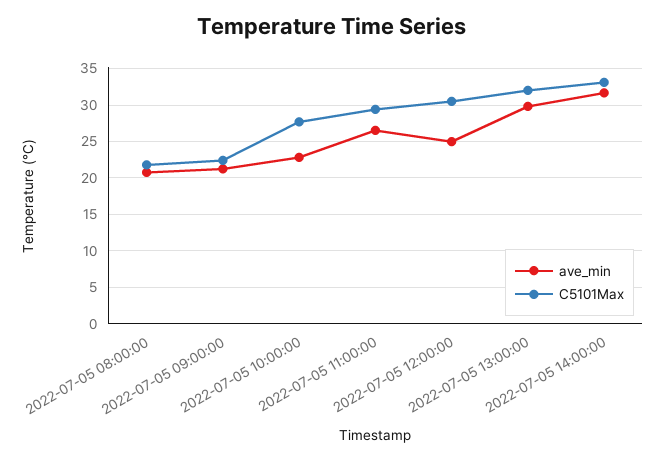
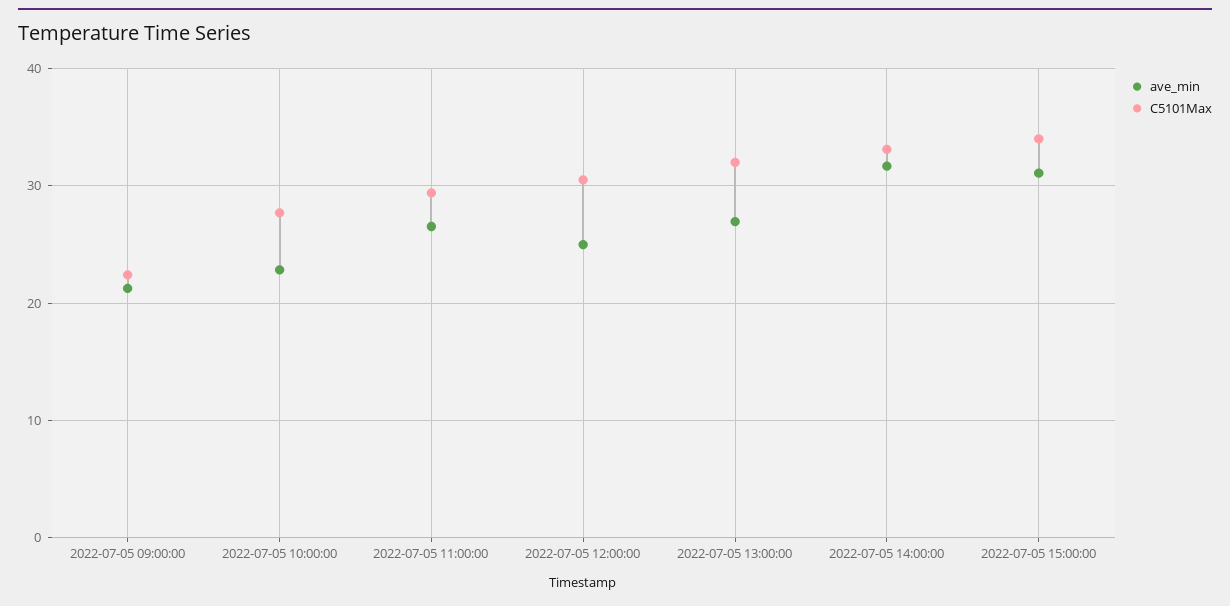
ave_min, 2022-07-05 08:00:00: 21 -> none
C5101Max, 2022-07-05 08:00:00: 22 -> none
ave_min, 2022-07-05 13:00:00: 30 -> 27
ave_min, 2022-07-05 15:00:00: none -> 31
C5101Max, 2022-07-05 15:00:00: none -> 34

